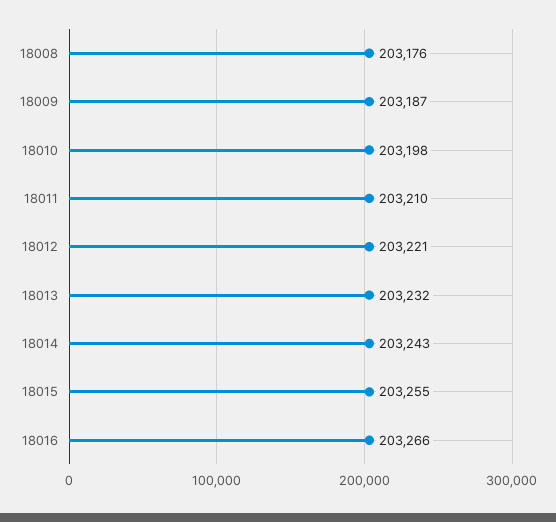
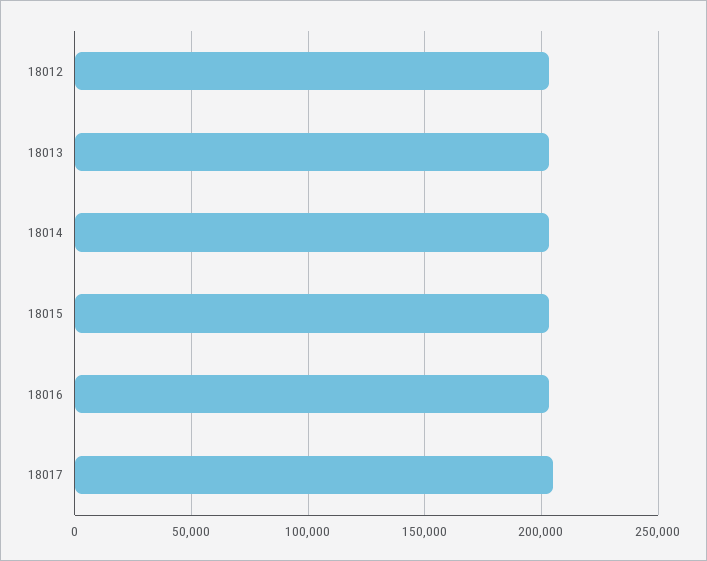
18008: 203176 -> none
18009: 203187 -> none
18010: 203198 -> none
18011: 203210 -> none
18017: none -> 205000

